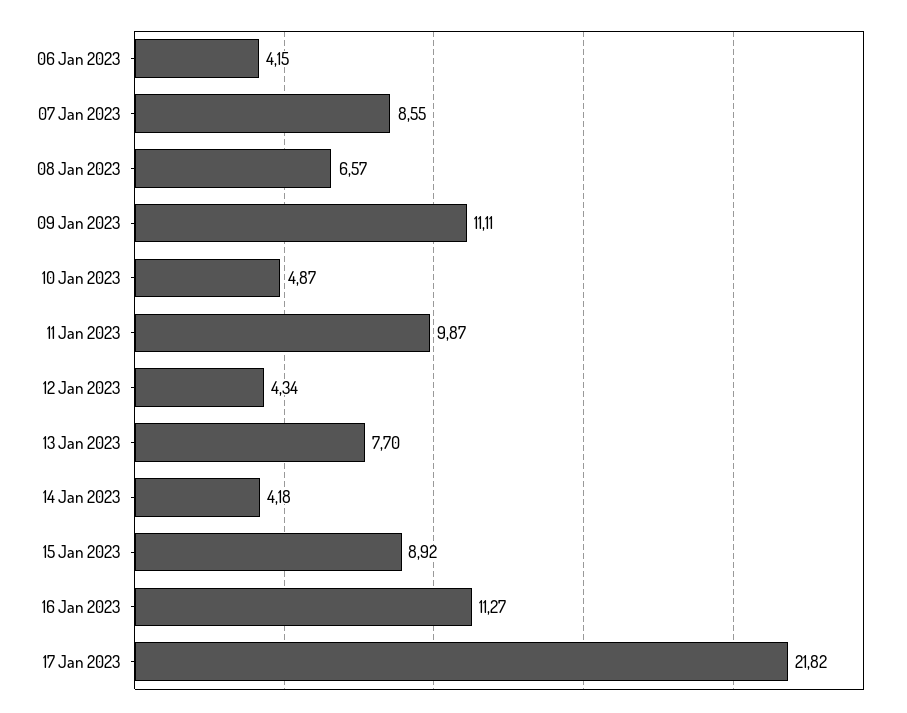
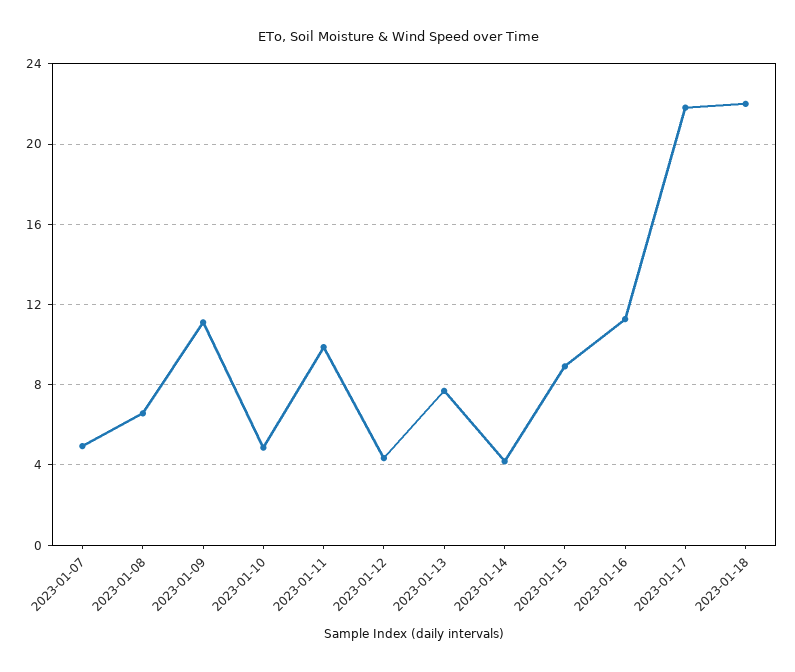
06 Jan 2023: 4.15 -> none
07 Jan 2023: 8.55 -> 5
2023-01-18: none -> 22

